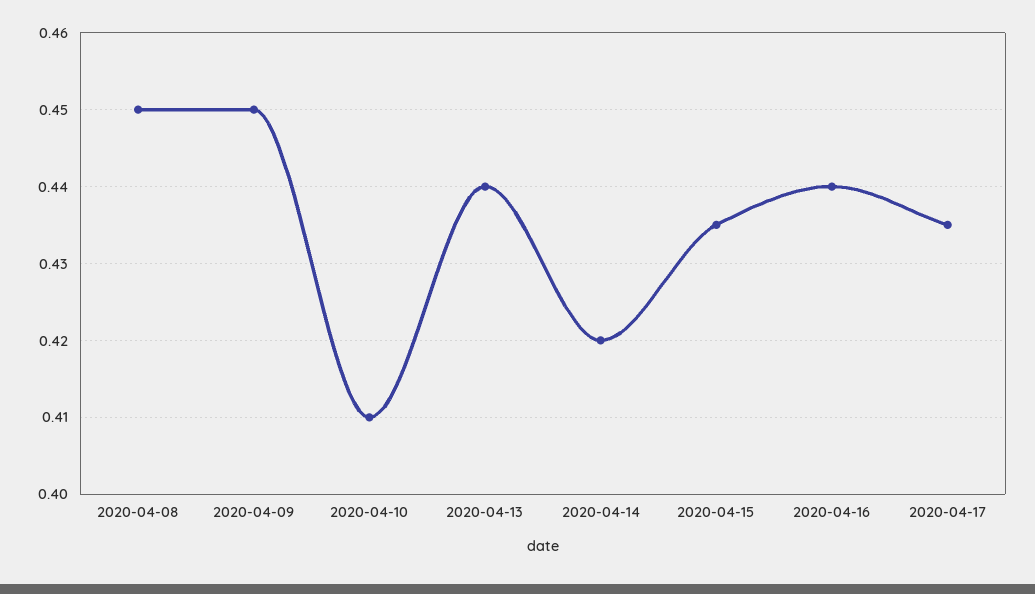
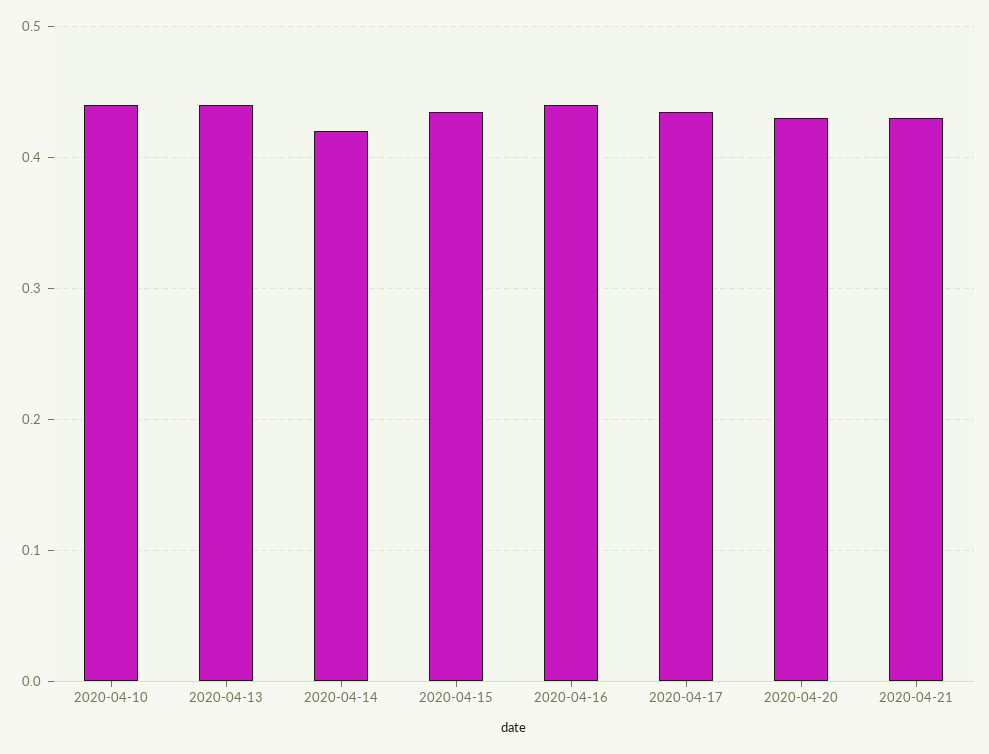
2020-04-08: 0.45 -> none
2020-04-09: 0.45 -> none
2020-04-10: 0.41 -> 0.44
2020-04-20: none -> 0.43
2020-04-21: none -> 0.43

